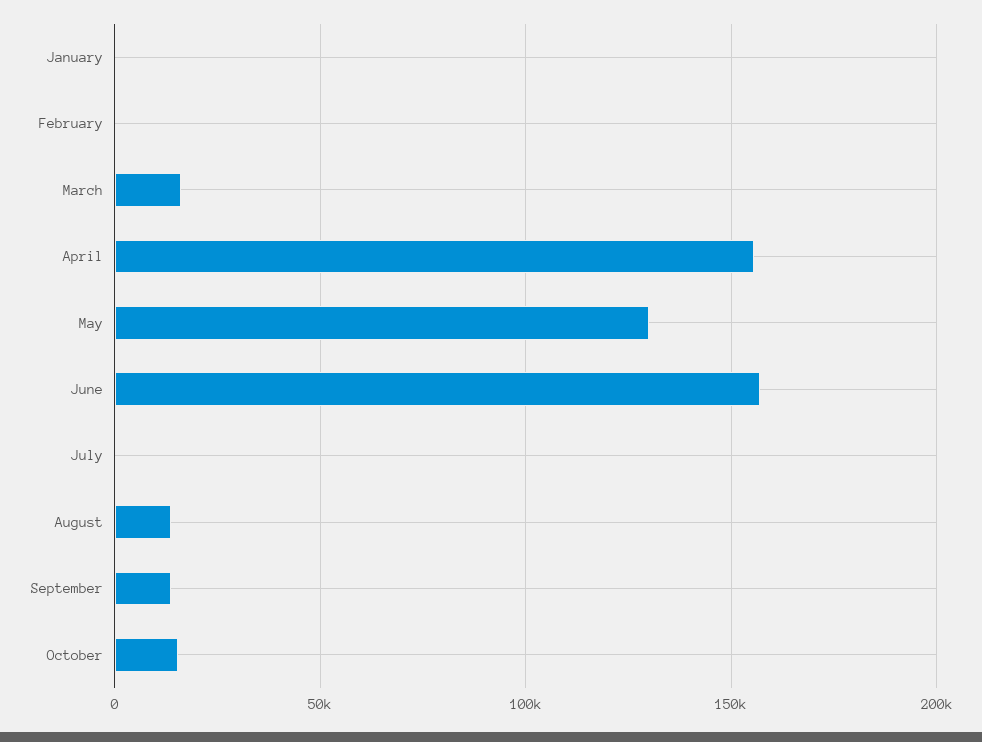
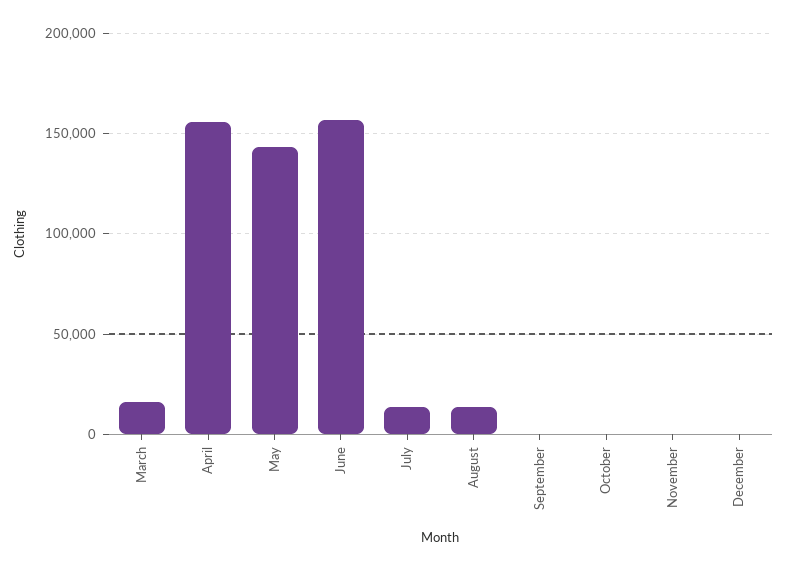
January: 0 -> none
February: 0 -> none
May: 130000 -> 145000
July: 0 -> 15000
September: 15000 -> 0
October: 15000 -> 0
November: none -> 0
December: none -> 0

